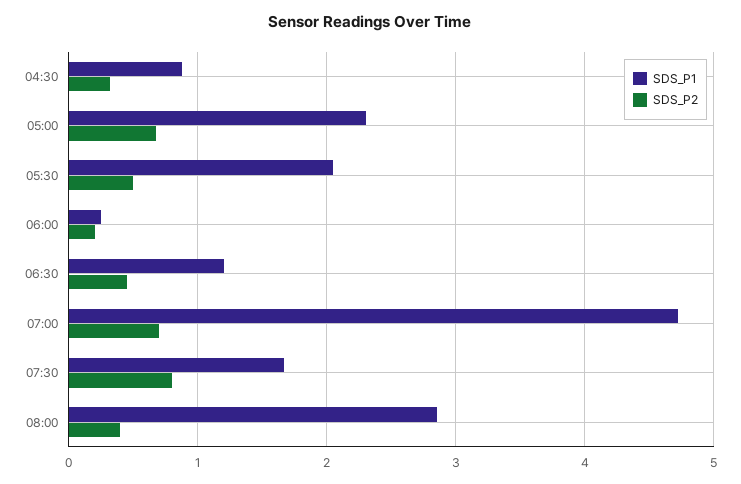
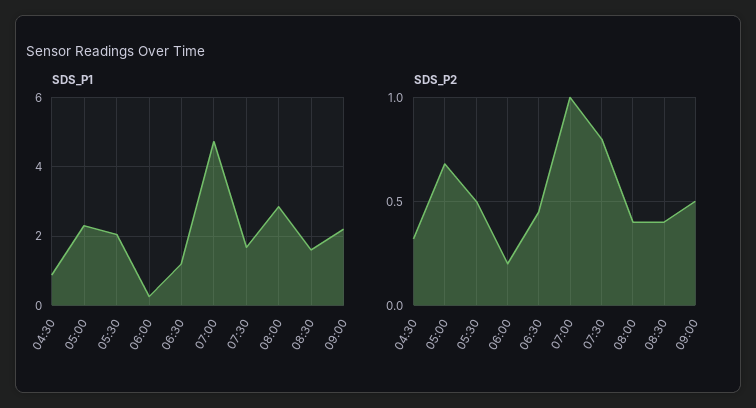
SDS_P2, 07:00: 0.7 -> 1
SDS_P1, 08:30: none -> 1.6
SDS_P1, 09:00: none -> 2.2
SDS_P2, 08:30: none -> 0.4
SDS_P2, 09:00: none -> 0.5

